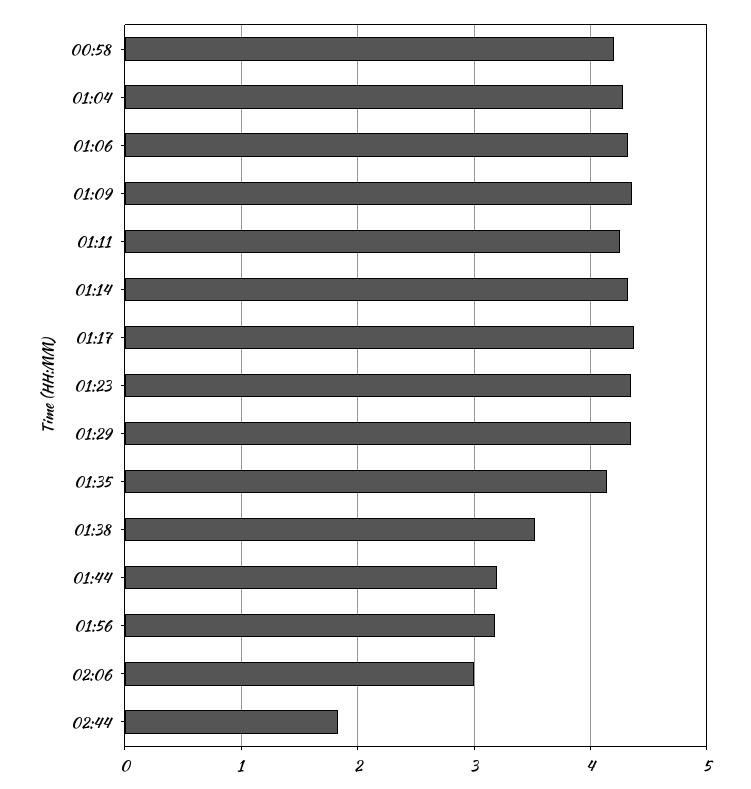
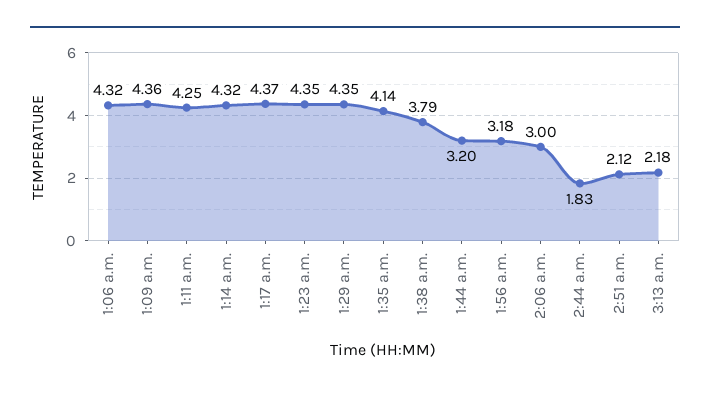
00:58: 4.2 -> none
01:04: 4.3 -> none
01:38: 3.5 -> 3.79
2:51 a.m.: none -> 2.12
3:13 a.m.: none -> 2.18

